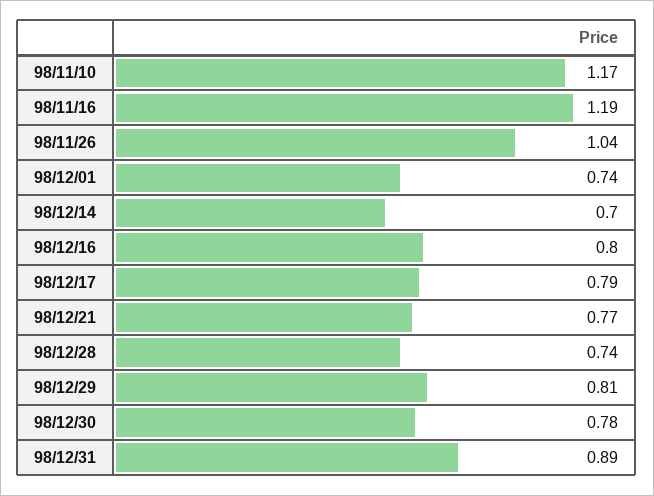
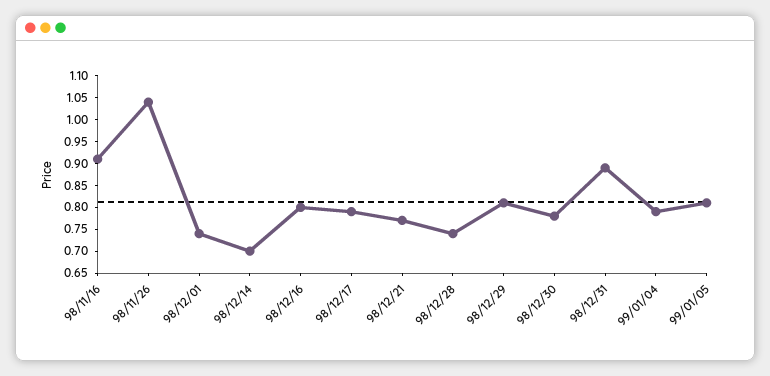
98/11/10: 1.17 -> none
98/11/16: 1.19 -> 0.9
99/01/04: none -> 0.8
99/01/05: none -> 0.8

